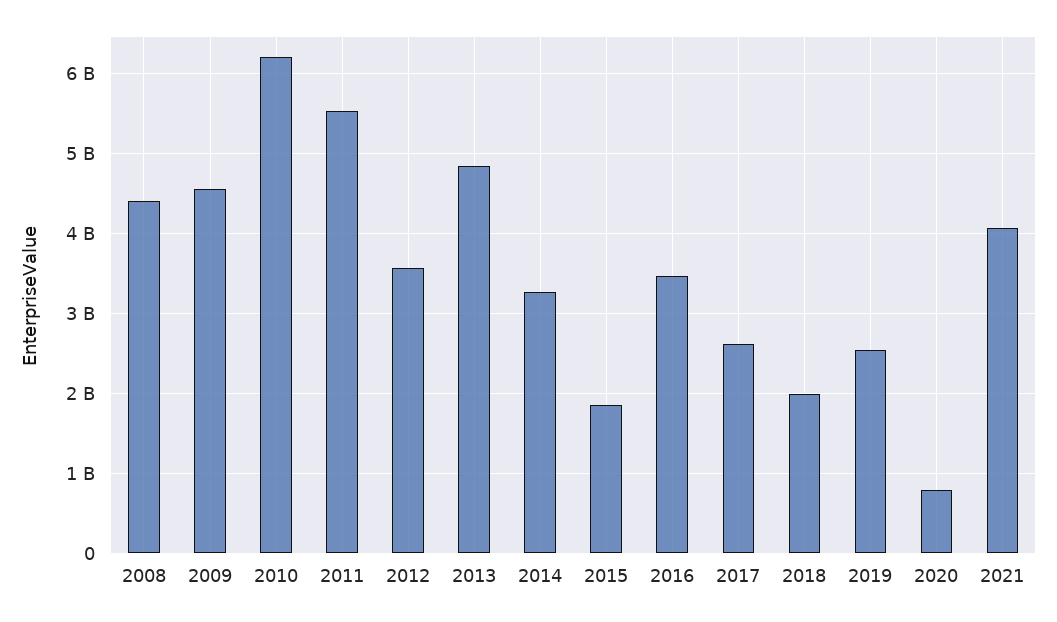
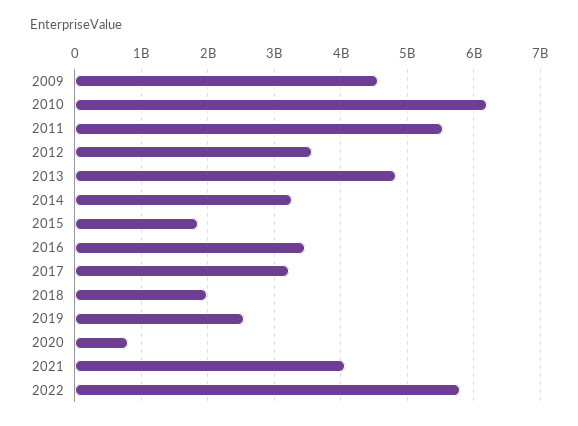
2008: 4400000000 -> none
2017: 2600000000 -> 3200000000
2022: none -> 5800000000

